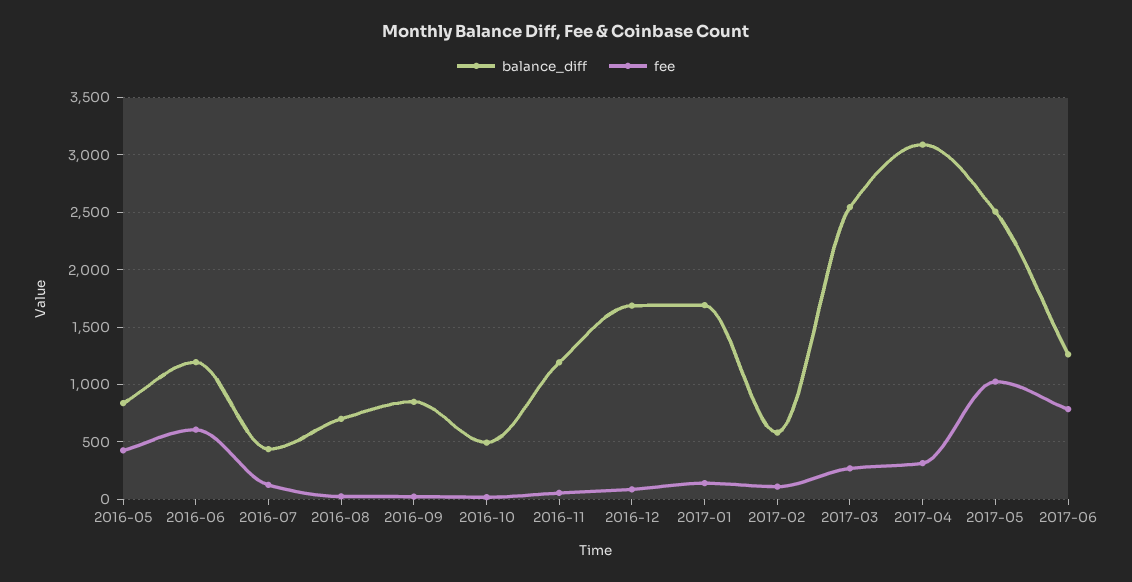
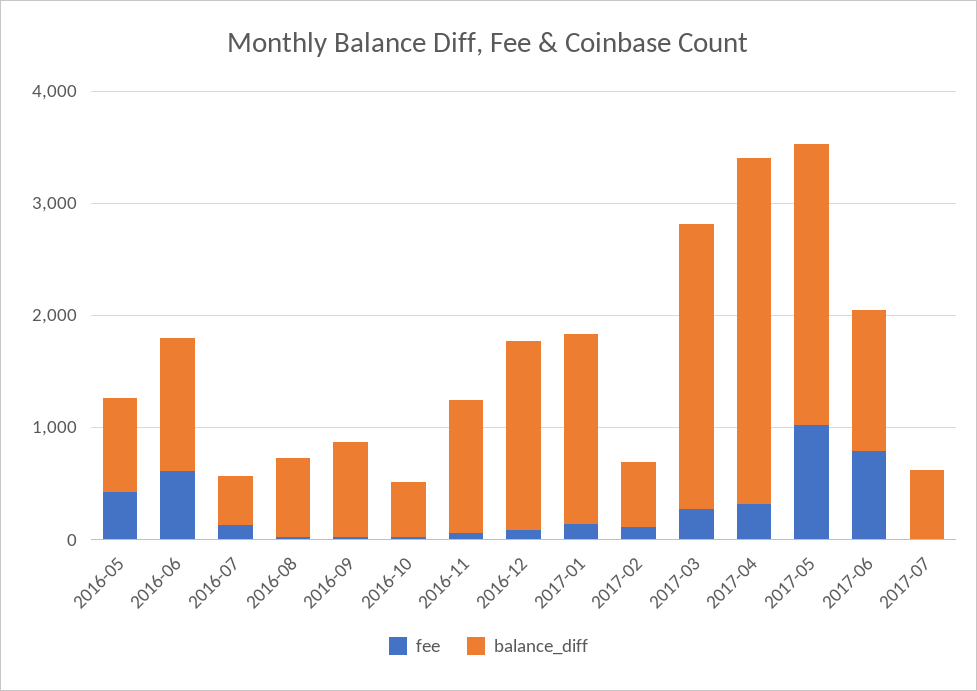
fee, 2017-07: none -> 0
balance_diff, 2017-07: none -> 600

